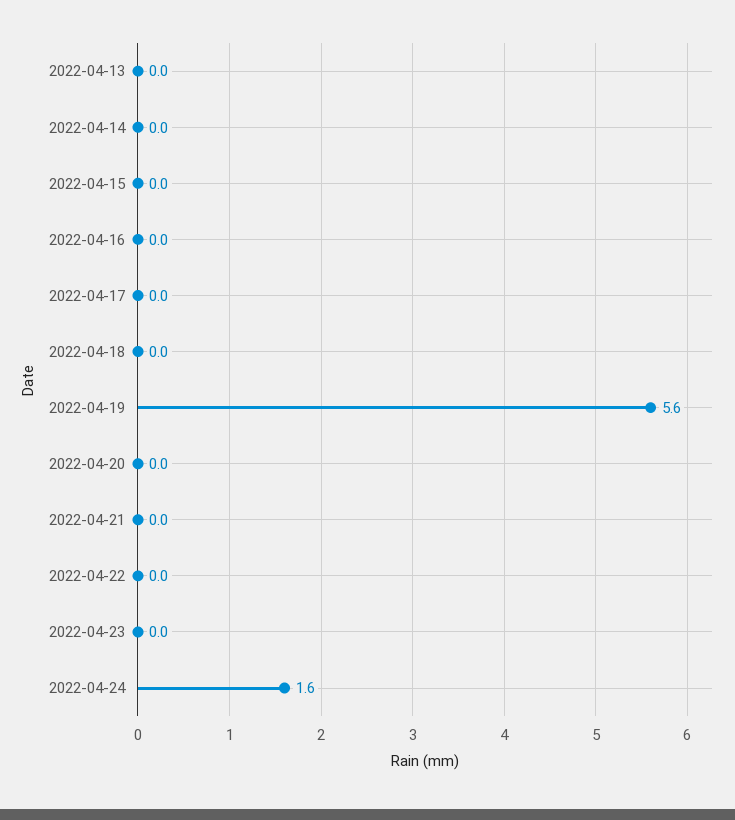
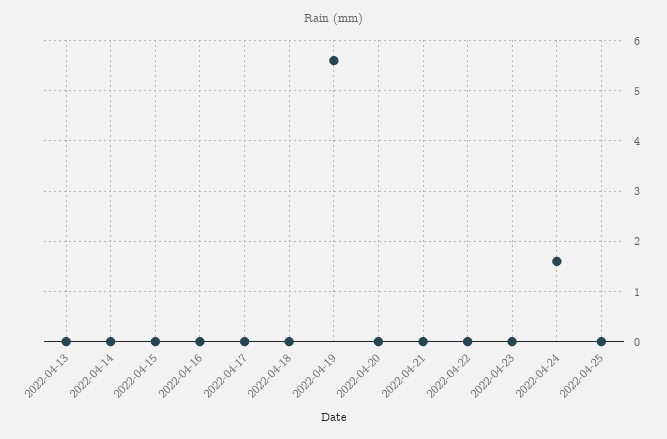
2022-04-25: none -> 0

